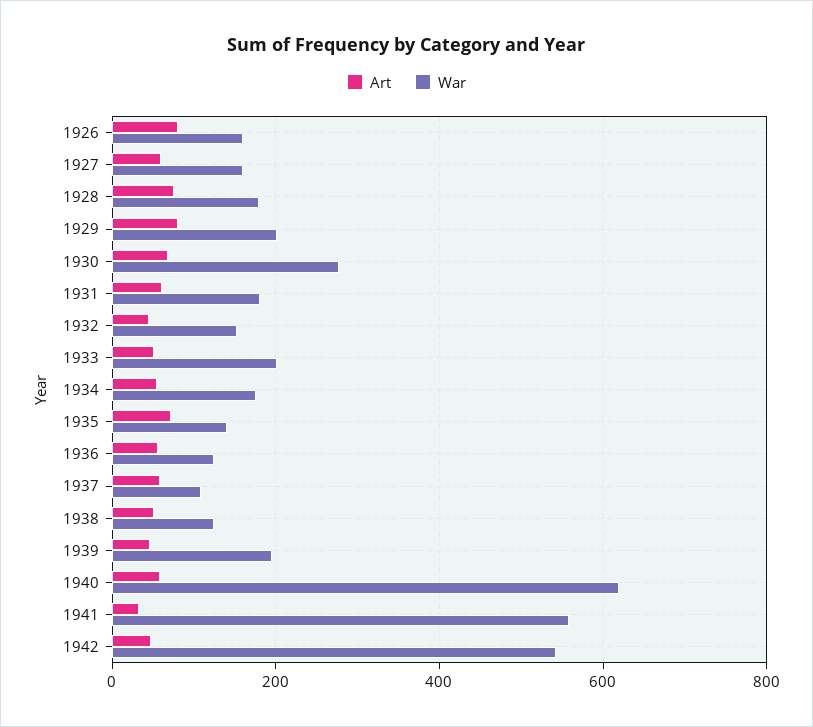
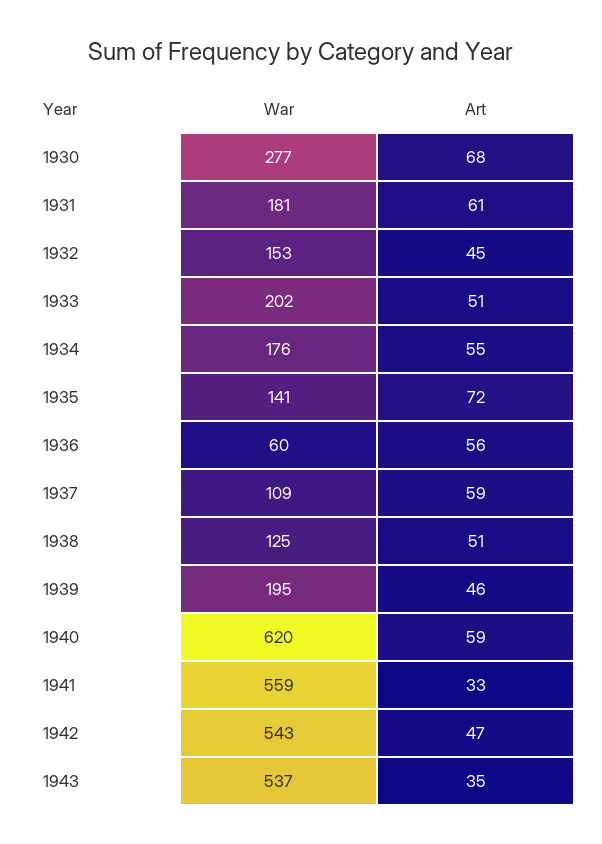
Art, 1926: 80 -> none
War, 1926: 160 -> none
Art, 1927: 60 -> none
War, 1927: 160 -> none
Art, 1928: 80 -> none
War, 1928: 180 -> none
Art, 1929: 80 -> none
War, 1929: 200 -> none
War, 1936: 120 -> 60
War, 1943: none -> 537
Art, 1943: none -> 35

